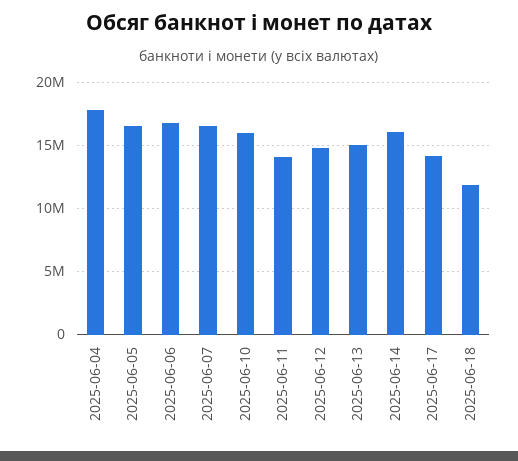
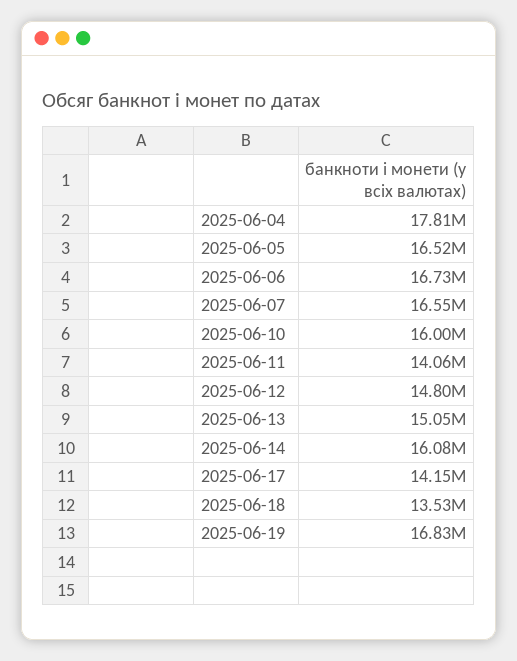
2025-06-18: 12000000 -> 13530000
2025-06-19: none -> 16830000

